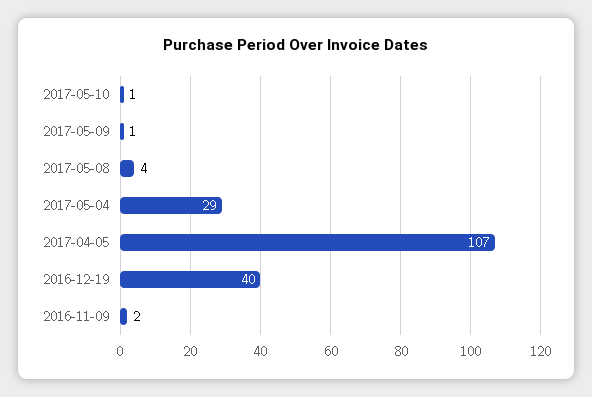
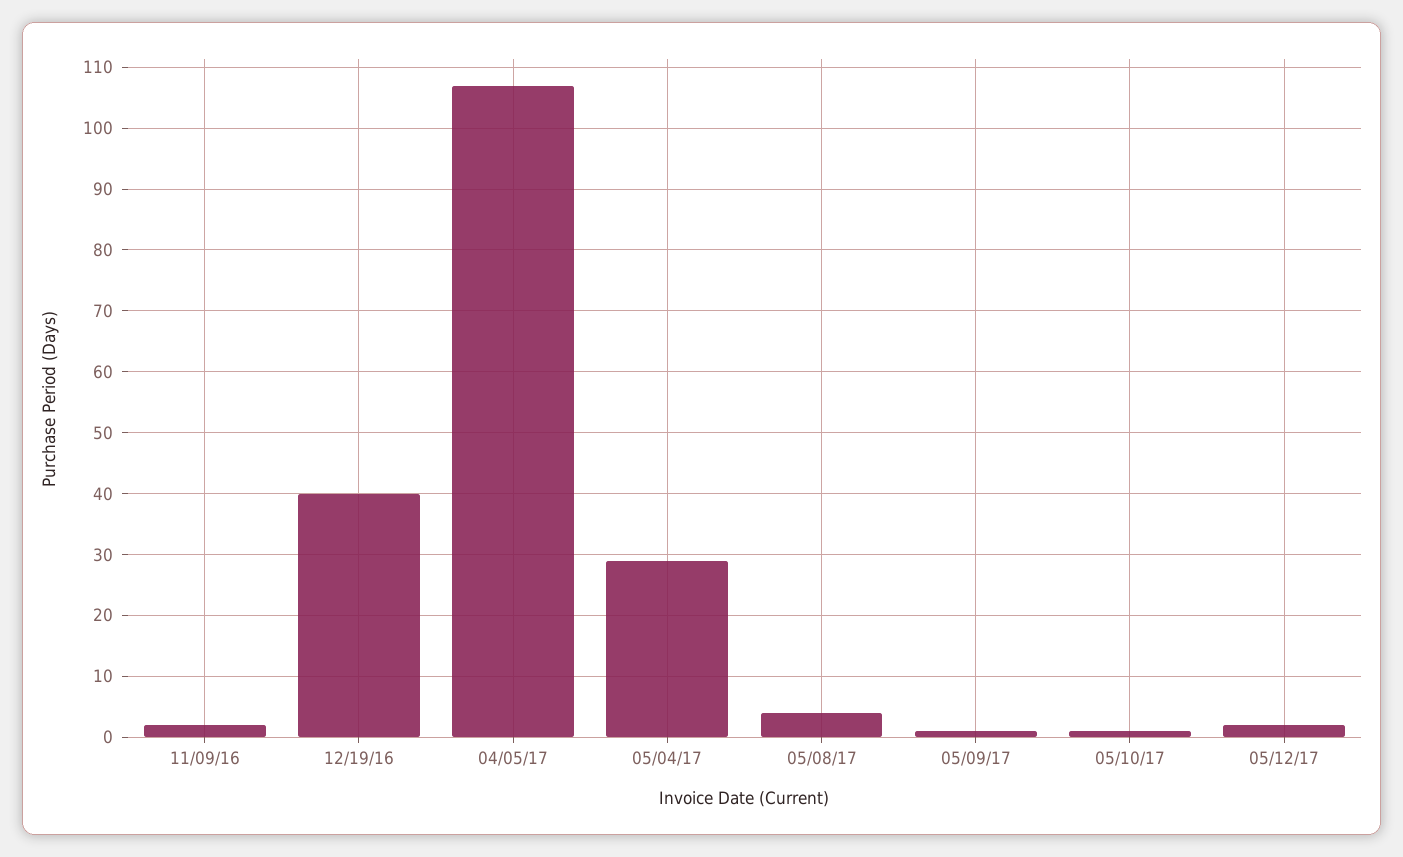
05/12/17: none -> 2

